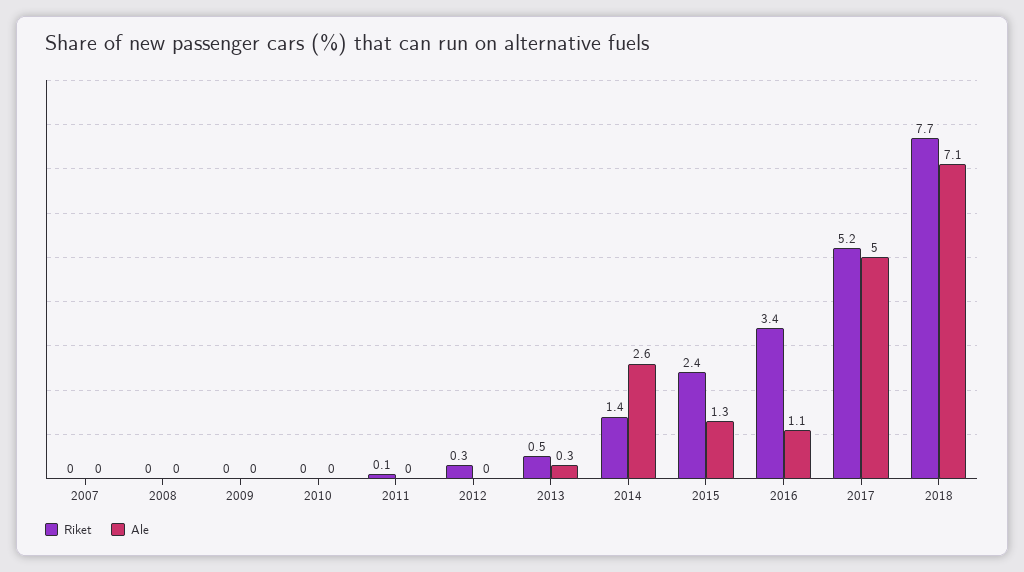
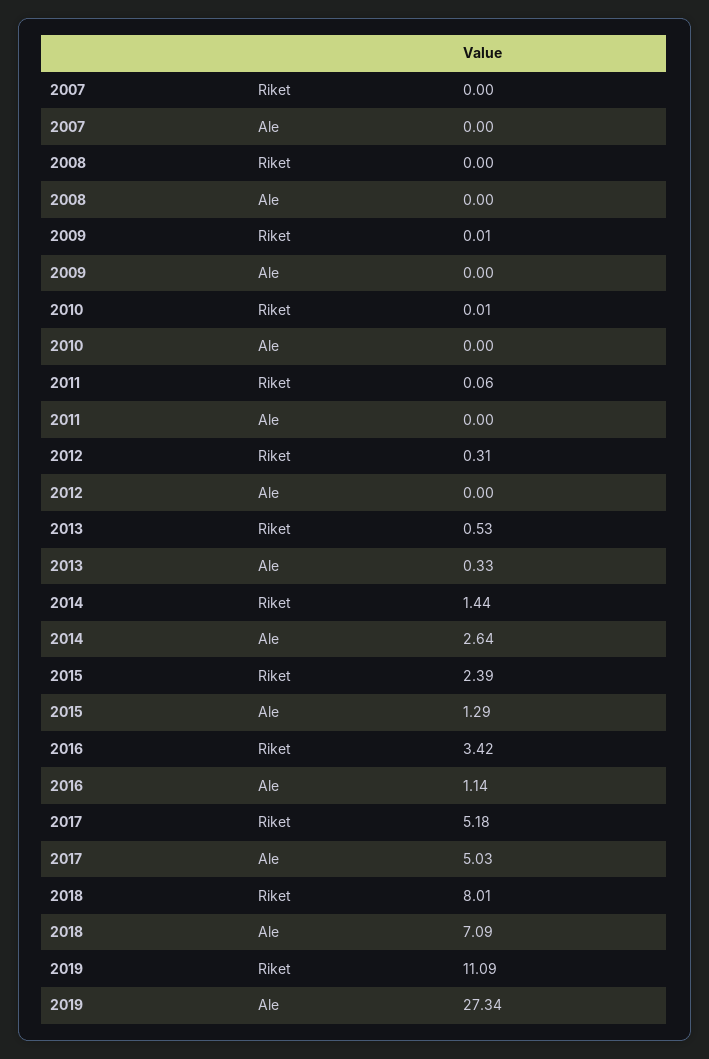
Riket, 2018: 7.7 -> 8.01
Riket, 2019: none -> 11.09
Ale, 2019: none -> 27.34

